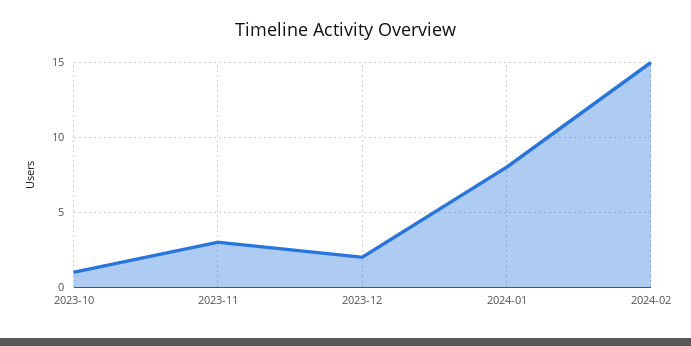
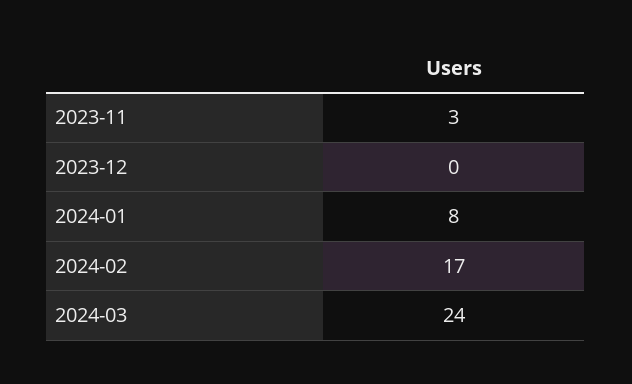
2023-10: 1 -> none
2023-12: 2 -> 0
2024-02: 15 -> 17
2024-03: none -> 24

